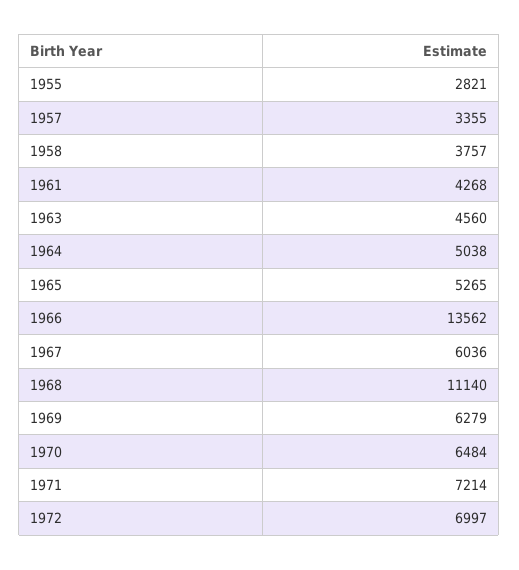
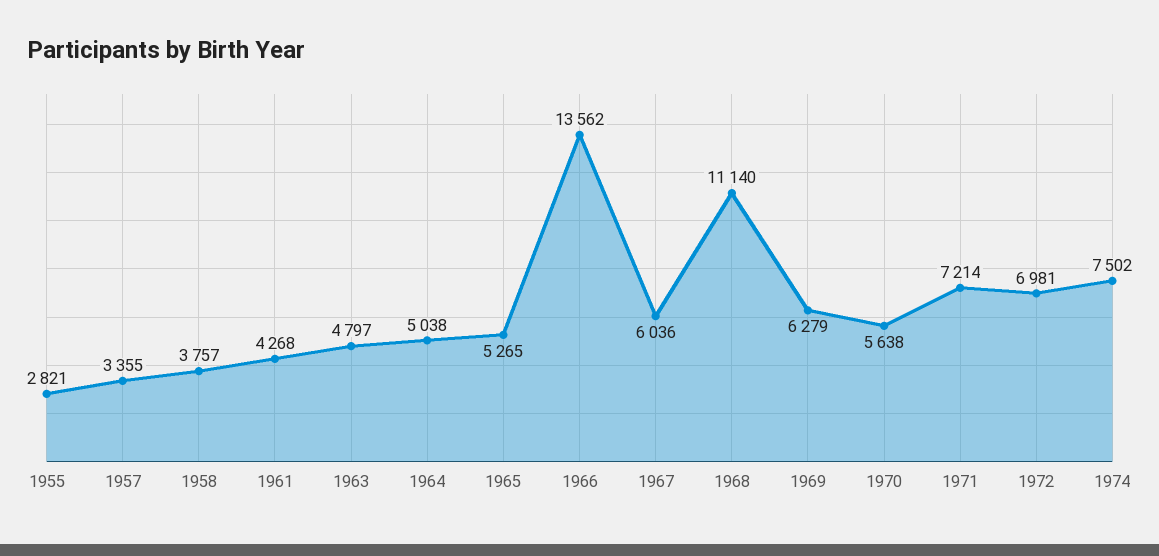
1963: 4560 -> 4797
1970: 6484 -> 5638
1972: 6997 -> 6981
1974: none -> 7502

